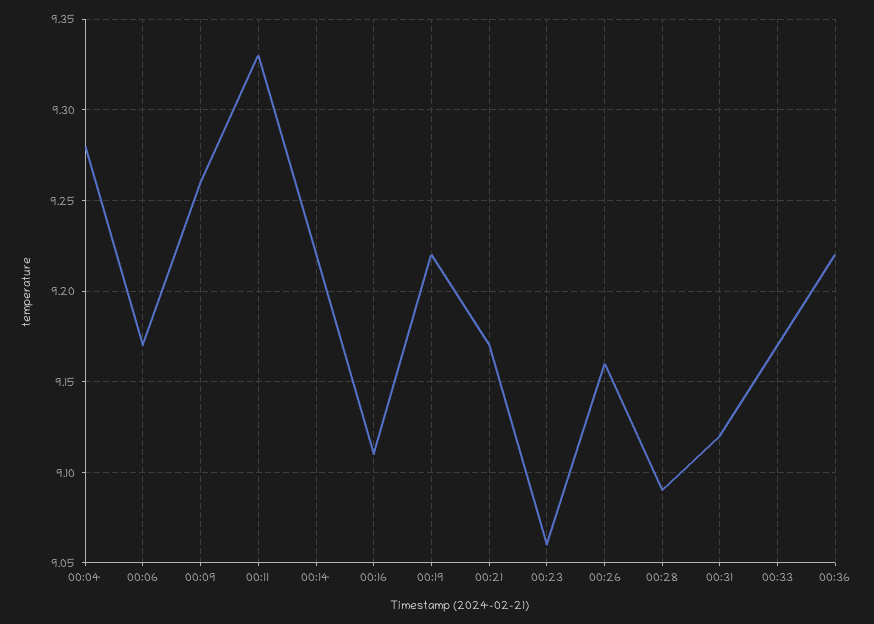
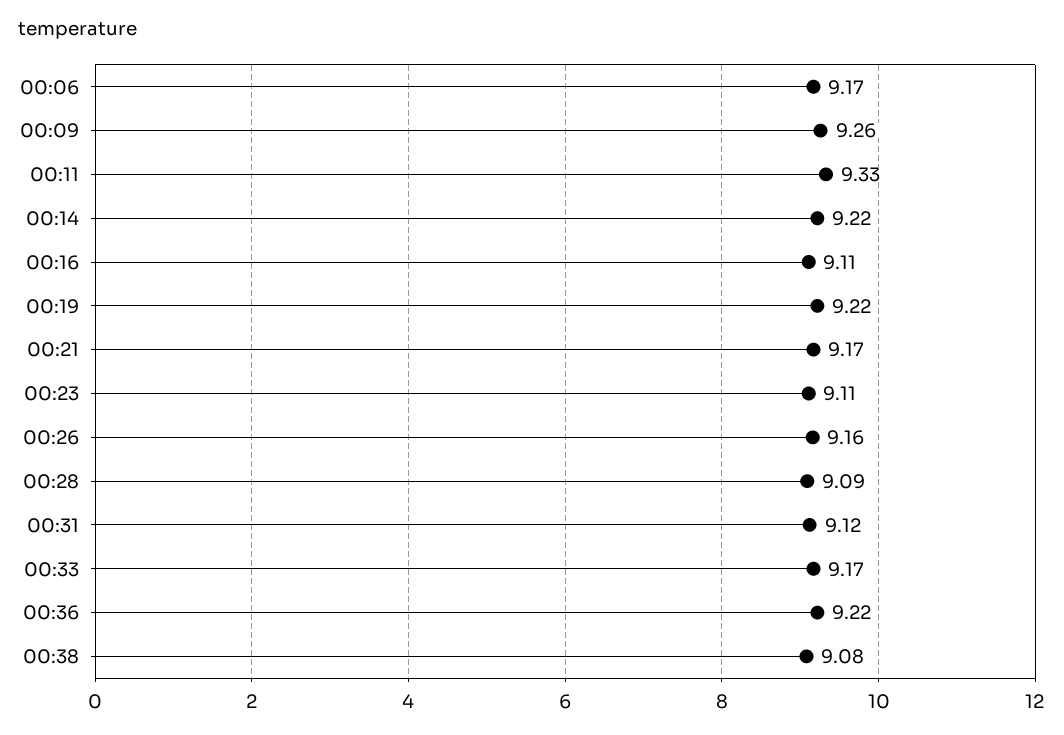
00:04: 9.28 -> none
00:23: 9.06 -> 9.11
00:38: none -> 9.08

